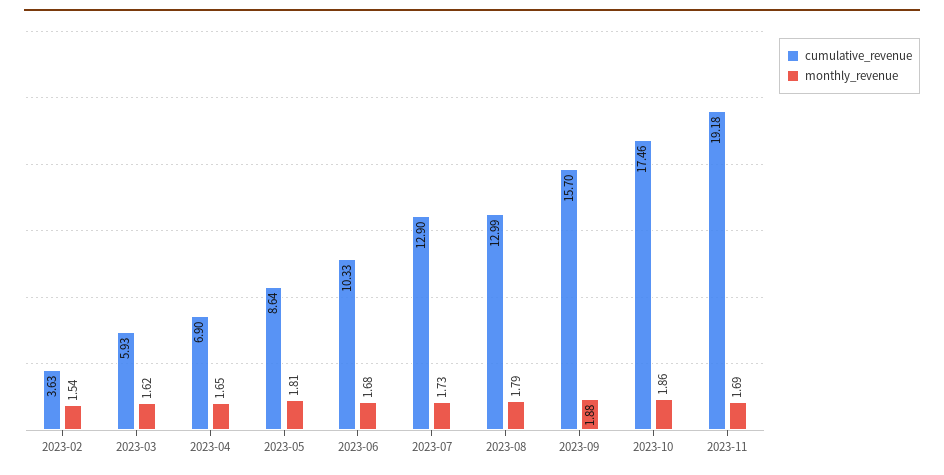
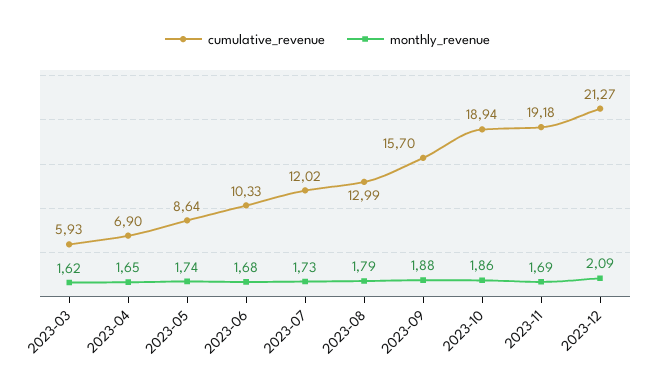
cumulative_revenue, 2023-02: 3.63 -> none
monthly_revenue, 2023-02: 1.54 -> none
monthly_revenue, 2023-05: 1.81 -> 1.74
cumulative_revenue, 2023-07: 12.9 -> 12.02
cumulative_revenue, 2023-10: 17.46 -> 18.94
cumulative_revenue, 2023-12: none -> 21.27
monthly_revenue, 2023-12: none -> 2.09

